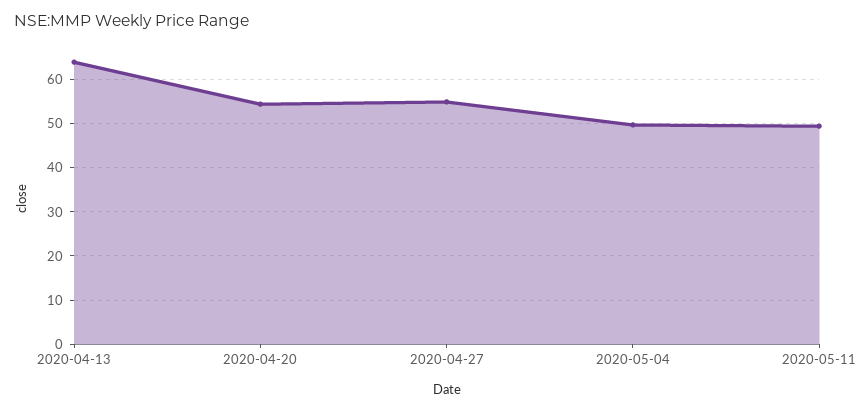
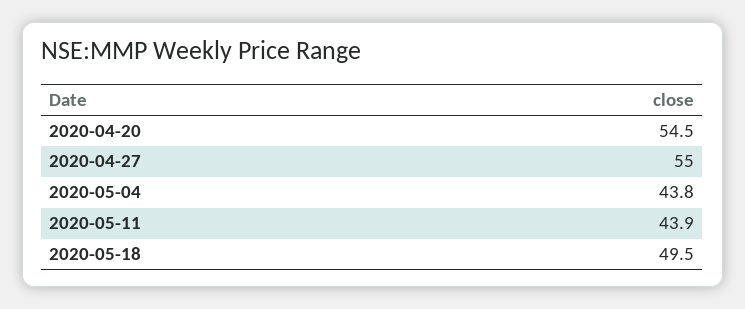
2020-04-13: 64 -> none
2020-05-04: 50 -> 43.8
2020-05-11: 50 -> 43.9
2020-05-18: none -> 49.5

